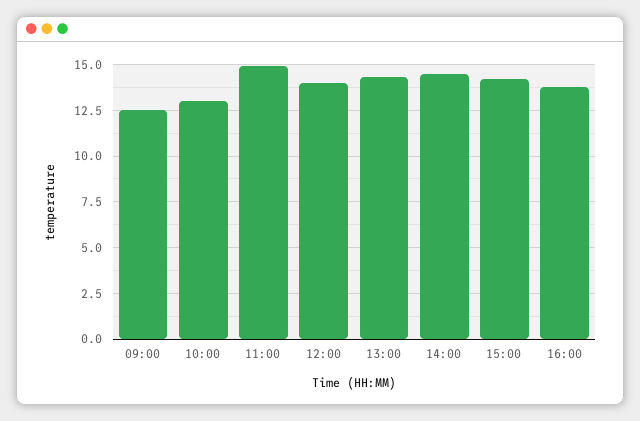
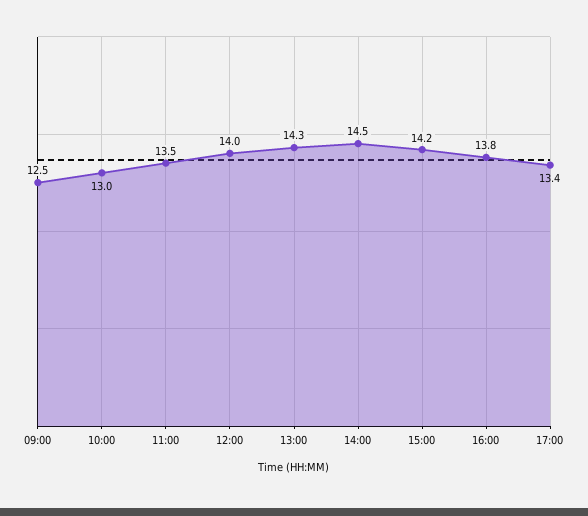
11:00: 15 -> 13.5
17:00: none -> 13.4

